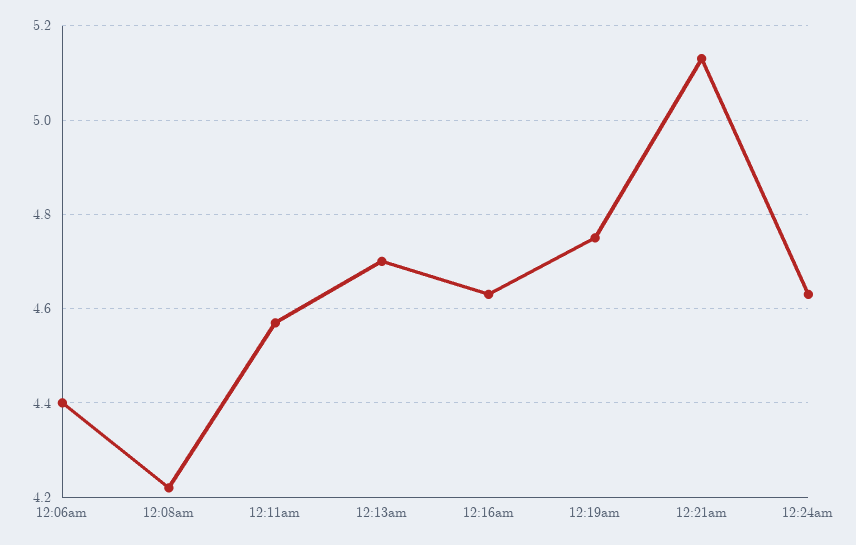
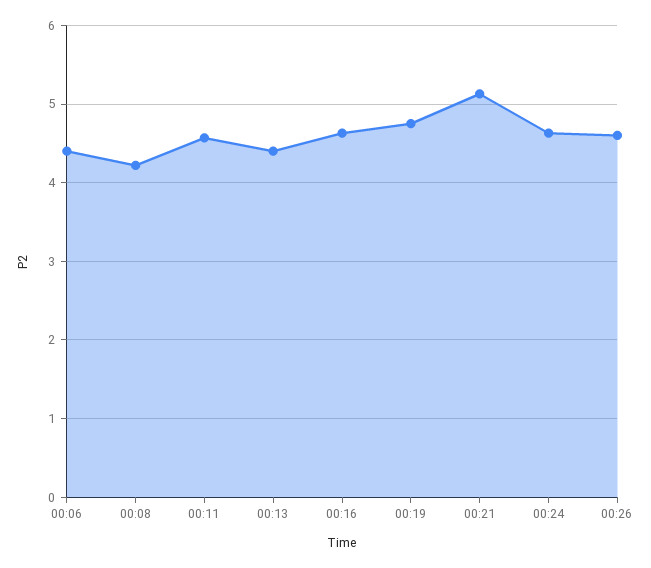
12:13am: 4.7 -> 4.4
00:26: none -> 4.6

